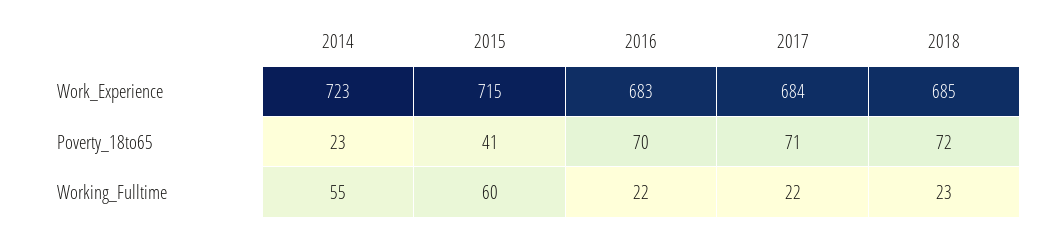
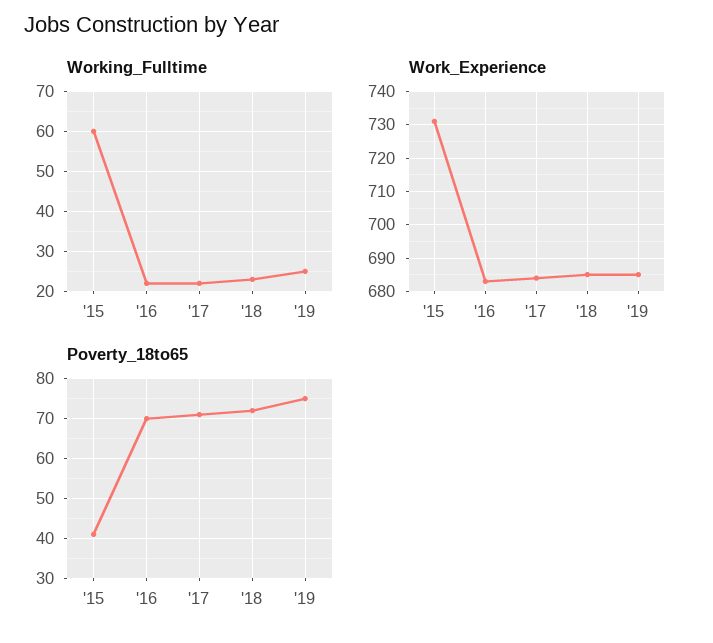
Work_Experience, 2014: 723 -> none
Work_Experience, 2015: 715 -> 730
Poverty_18to65, 2014: 23 -> none
Working_Fulltime, 2014: 55 -> none
Working_Fulltime, '19: none -> 25
Work_Experience, '19: none -> 685
Poverty_18to65, '19: none -> 75

